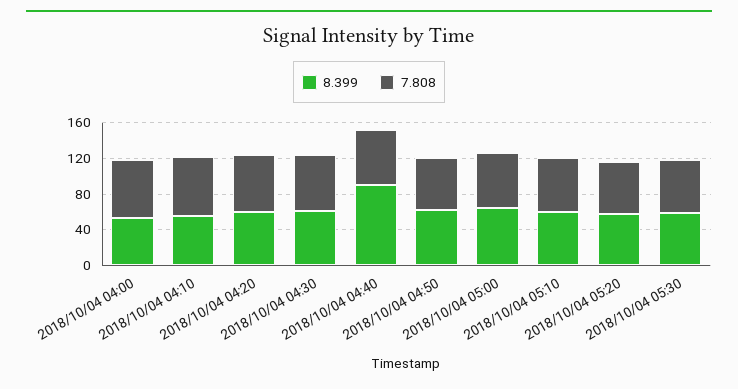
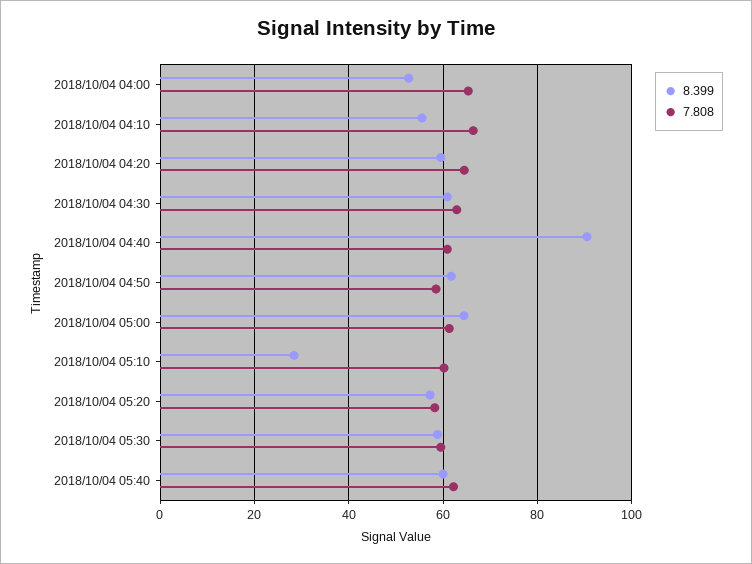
8.399, 2018/10/04 05:10: 60 -> 28
8.399, 2018/10/04 05:40: none -> 60
7.808, 2018/10/04 05:40: none -> 62

